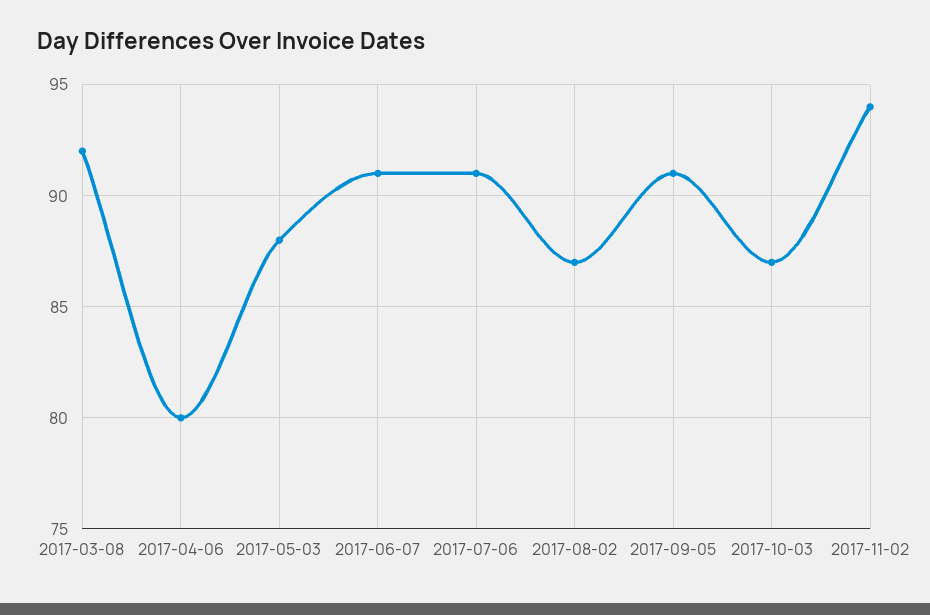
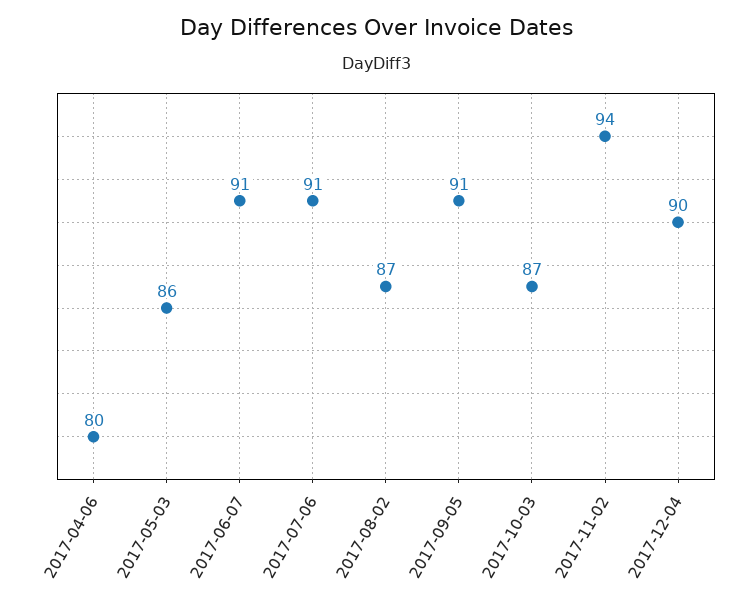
2017-03-08: 92 -> none
2017-05-03: 88 -> 86
2017-12-04: none -> 90

